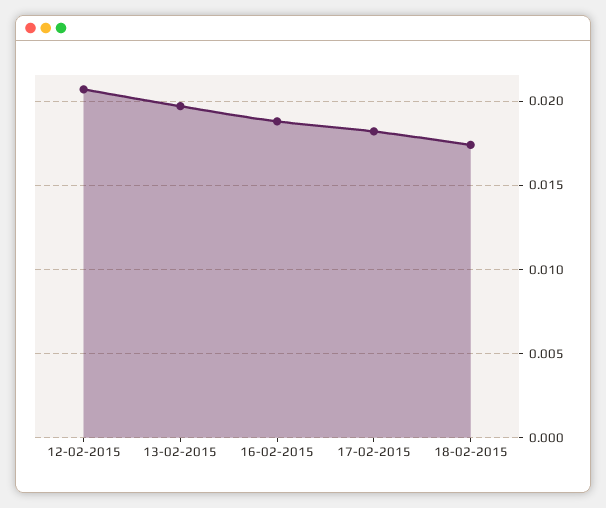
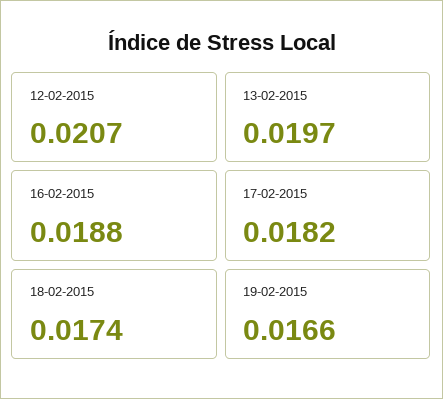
19-02-2015: none -> 0.0166

